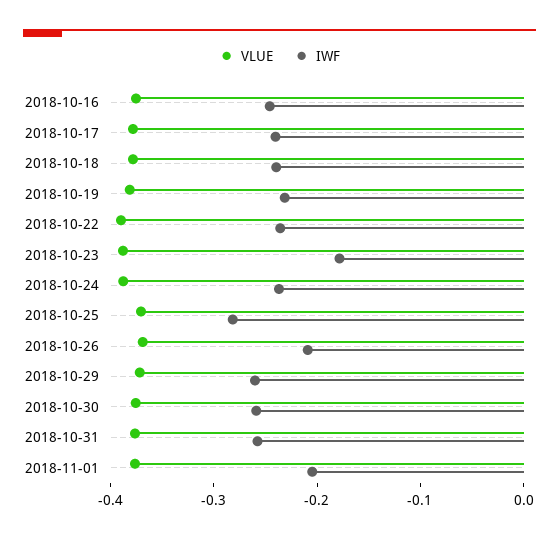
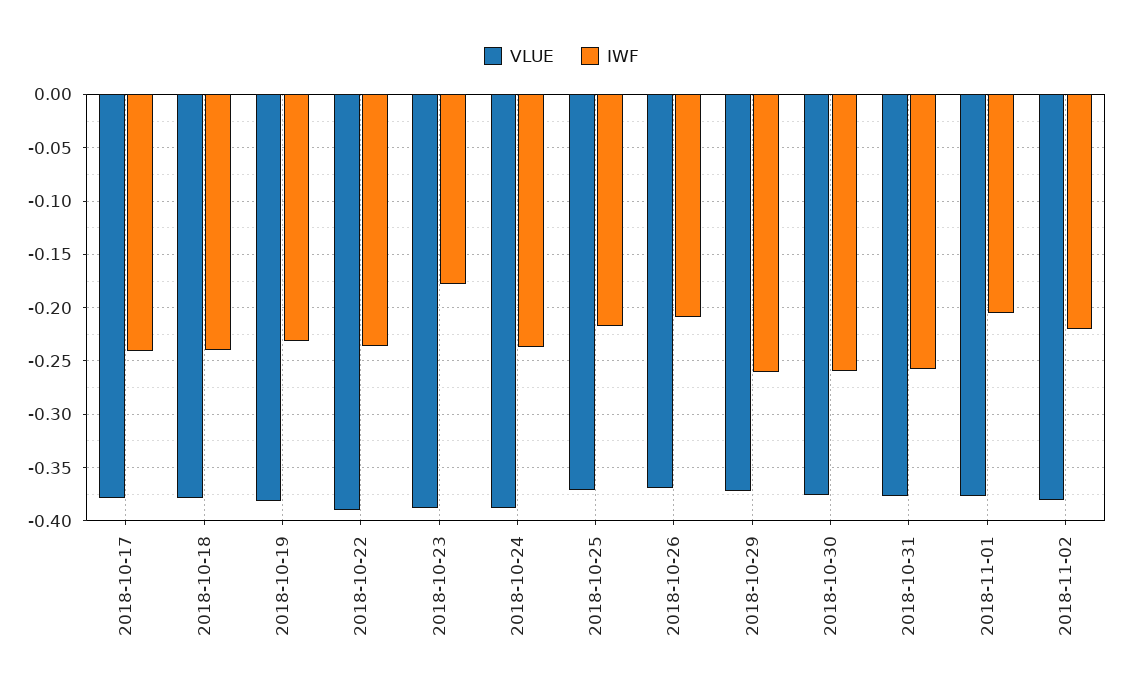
VLUE, 2018-10-16: -0.38 -> none
IWF, 2018-10-16: -0.24 -> none
IWF, 2018-10-25: -0.28 -> -0.22
VLUE, 2018-11-02: none -> -0.38
IWF, 2018-11-02: none -> -0.22

